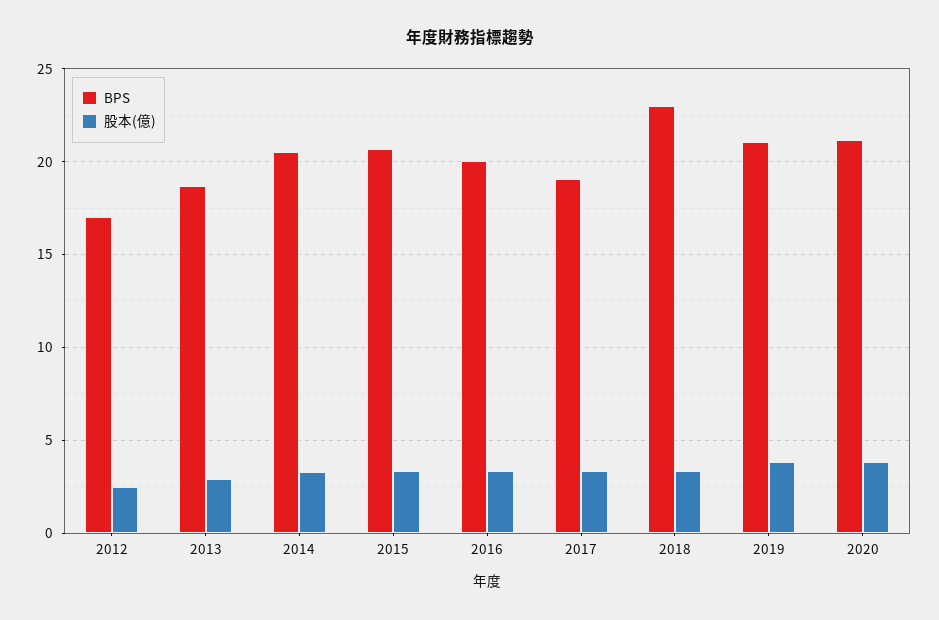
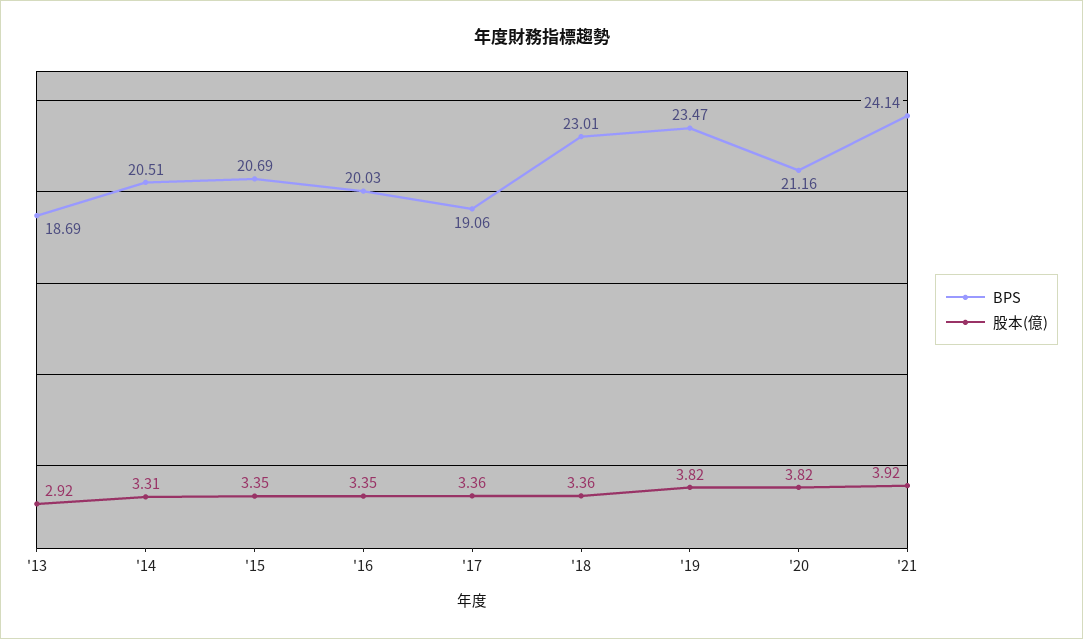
BPS, 2012: 17 -> none
股本(億), 2012: 2.5 -> none
BPS, 2019: 21 -> 23.47
BPS, '21: none -> 24.14
股本(億), '21: none -> 3.92

